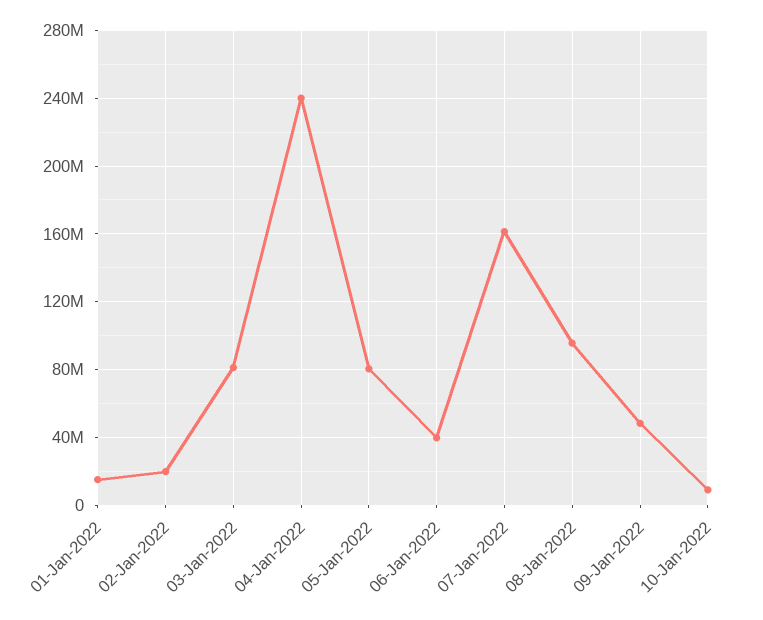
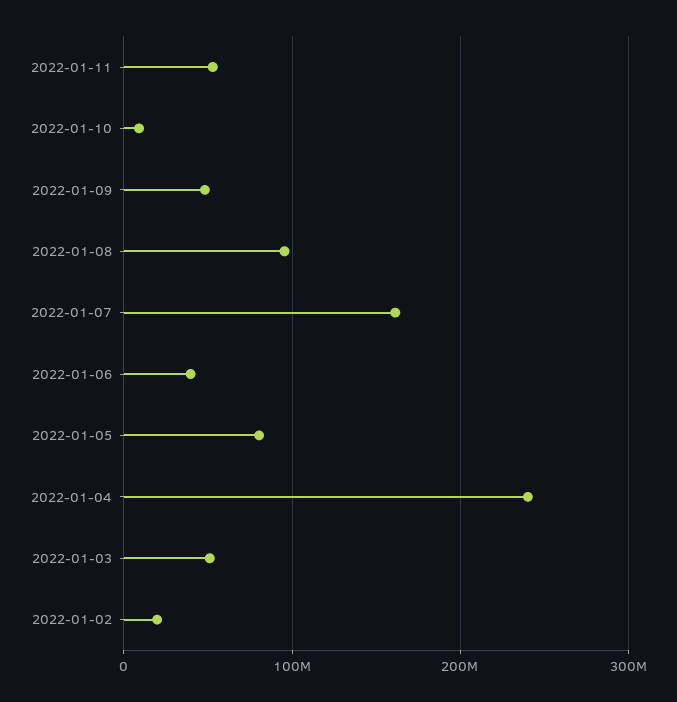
01-Jan-2022: 15000000 -> none
03-Jan-2022: 80000000 -> 50000000
2022-01-11: none -> 50000000

